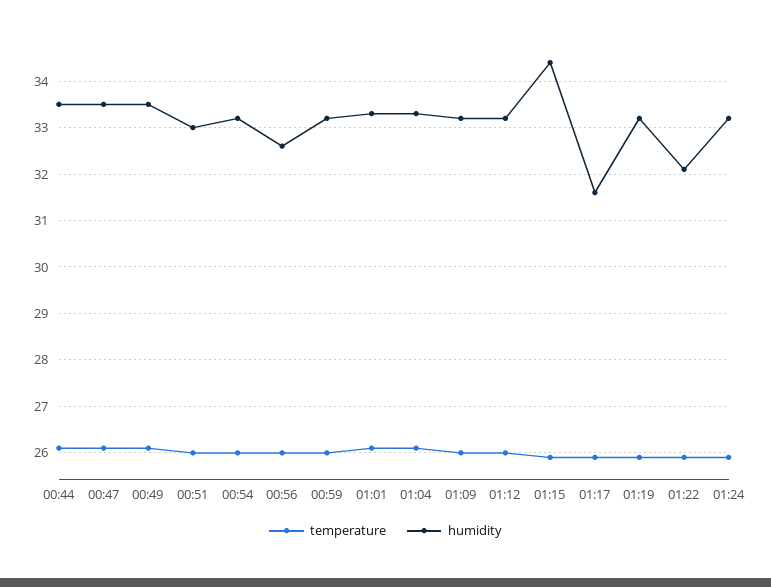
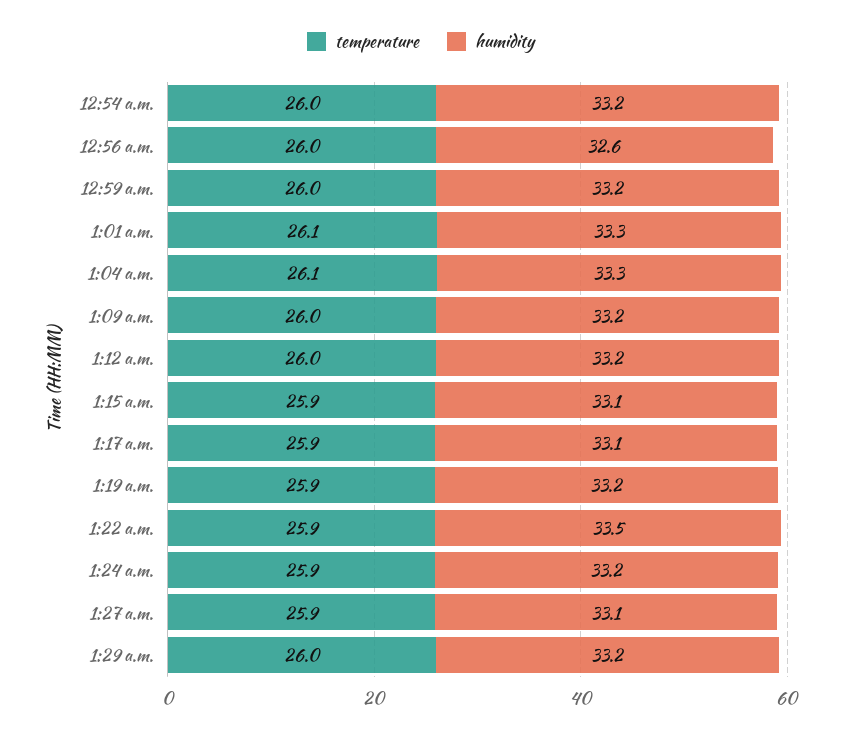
temperature, 00:44: 26 -> none
humidity, 00:44: 33.5 -> none
temperature, 00:47: 26 -> none
humidity, 00:47: 33.5 -> none
temperature, 00:49: 26 -> none
humidity, 00:49: 33.5 -> none
temperature, 00:51: 26 -> none
humidity, 00:51: 33 -> none
humidity, 01:15: 34.5 -> 33.1
humidity, 01:17: 31.5 -> 33.1
humidity, 01:22: 32 -> 33.5
temperature, 1:27 a.m.: none -> 25.9
humidity, 1:27 a.m.: none -> 33.1
temperature, 1:29 a.m.: none -> 26
humidity, 1:29 a.m.: none -> 33.2

